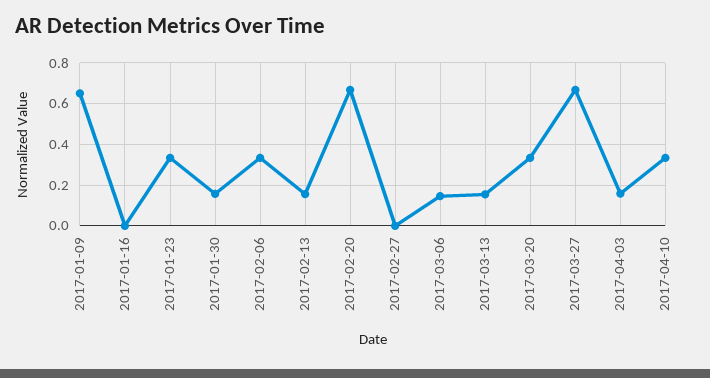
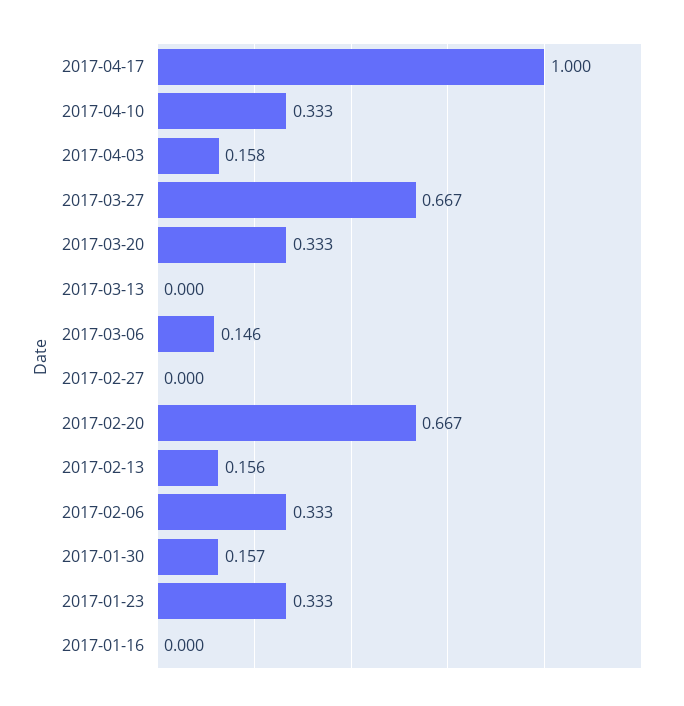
2017-01-09: 0.65 -> none
2017-03-13: 0.15 -> 0
2017-04-17: none -> 1

